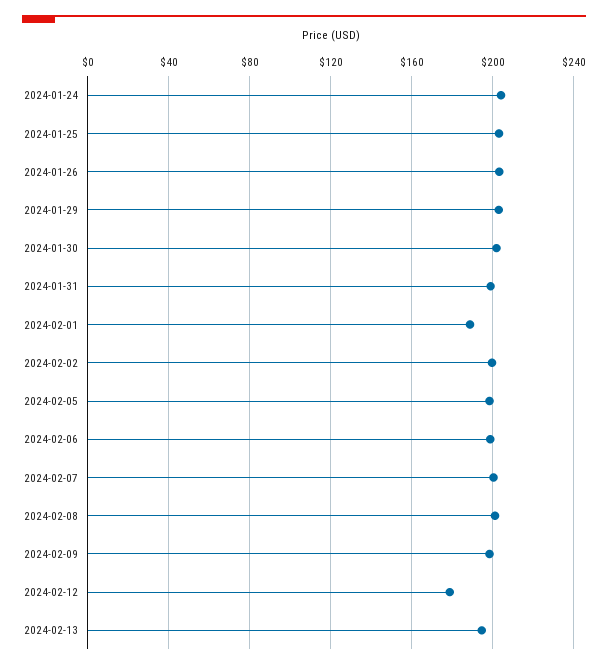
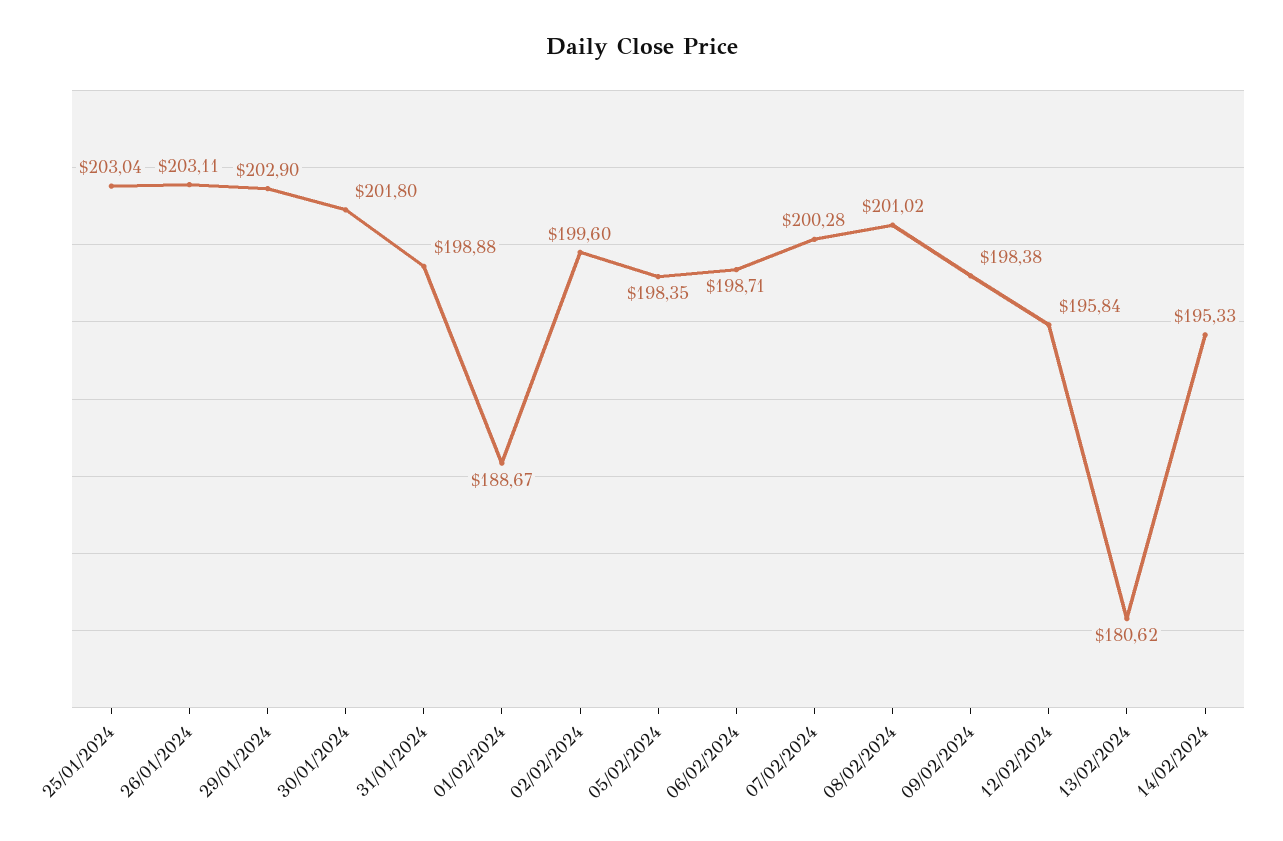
2024-01-24: 205 -> none
2024-02-12: 180 -> 195.84
2024-02-13: 195 -> 180.62
14/02/2024: none -> 195.33

